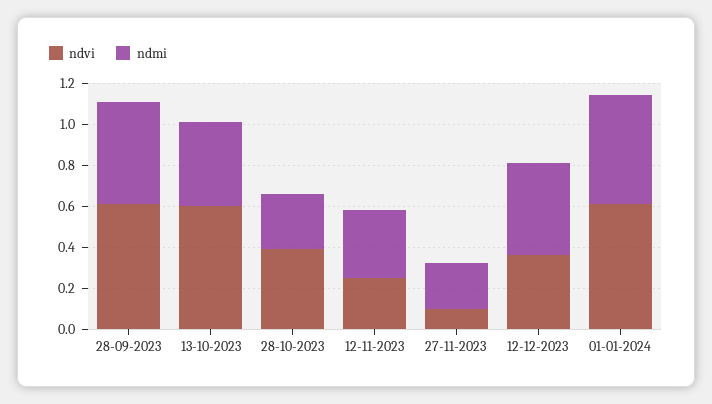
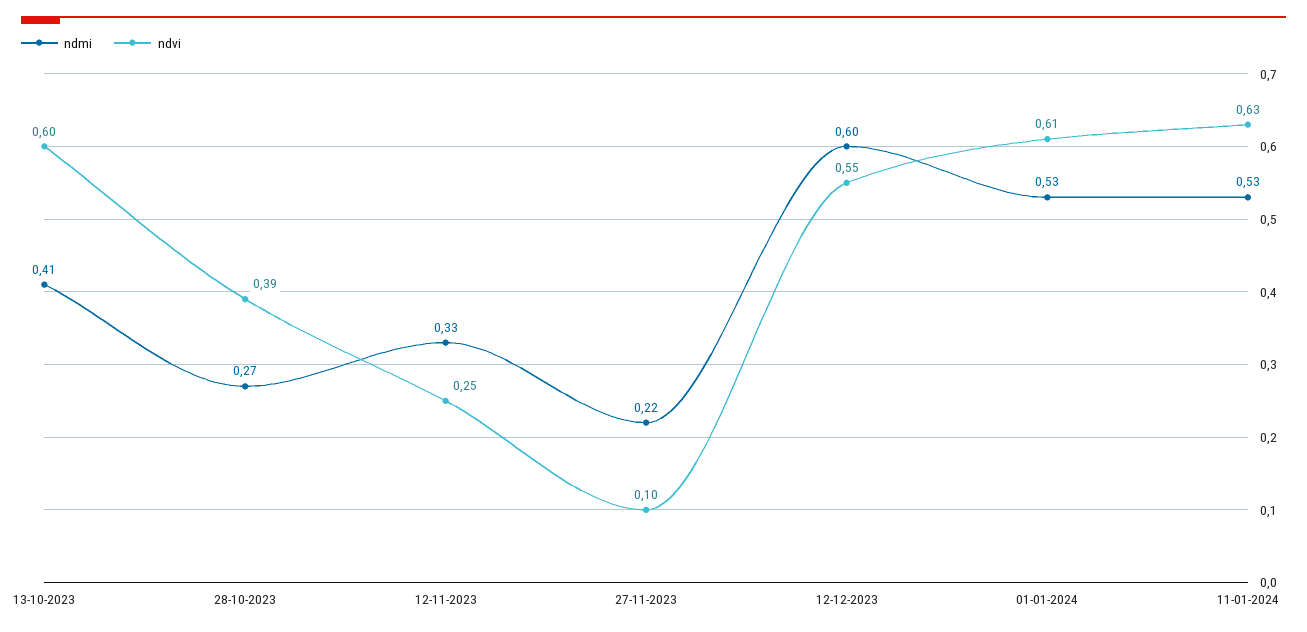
ndvi, 28-09-2023: 0.6 -> none
ndmi, 28-09-2023: 0.5 -> none
ndvi, 12-12-2023: 0.35 -> 0.55
ndmi, 12-12-2023: 0.45 -> 0.6
ndmi, 11-01-2024: none -> 0.53
ndvi, 11-01-2024: none -> 0.63

